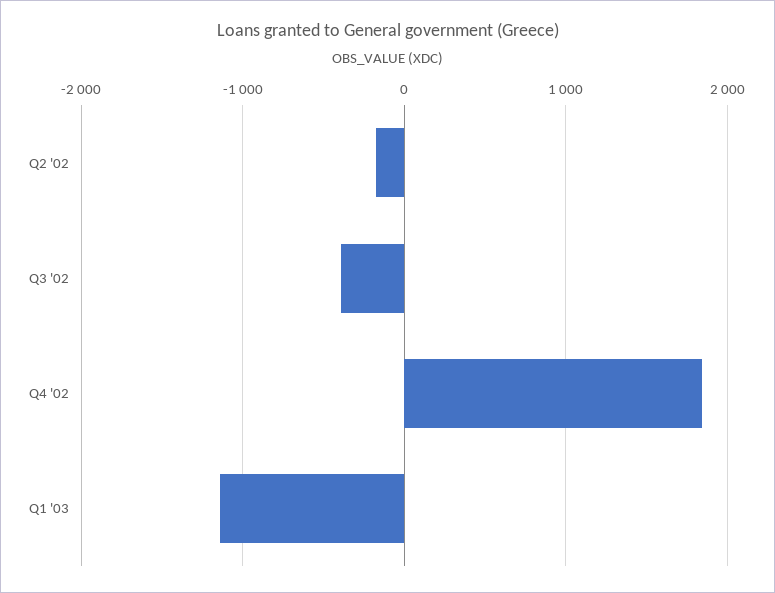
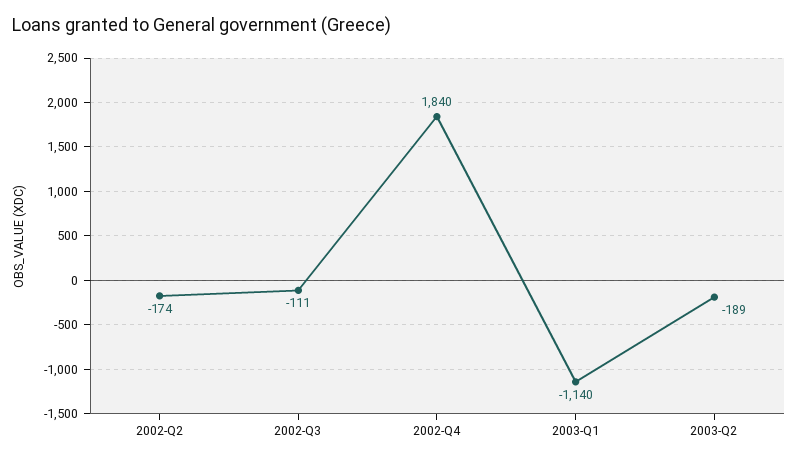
Q3 '02: -400 -> -111
2003-Q2: none -> -189

